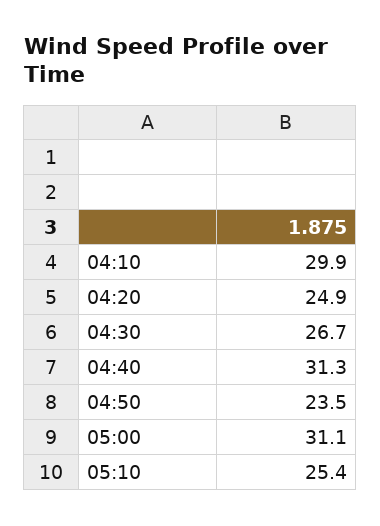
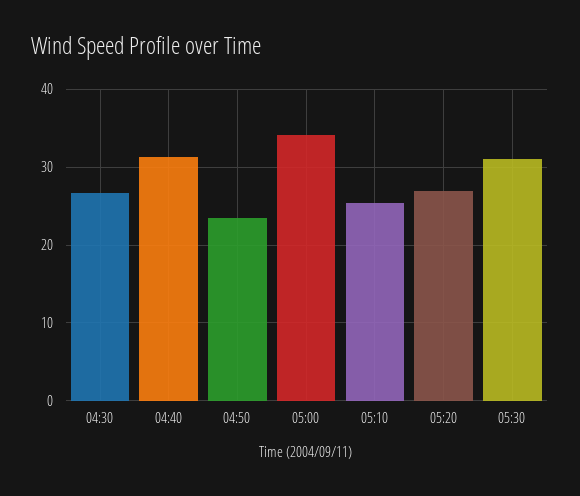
04:10: 29.9 -> none
04:20: 24.9 -> none
05:00: 31.1 -> 34
05:20: none -> 27
05:30: none -> 31

